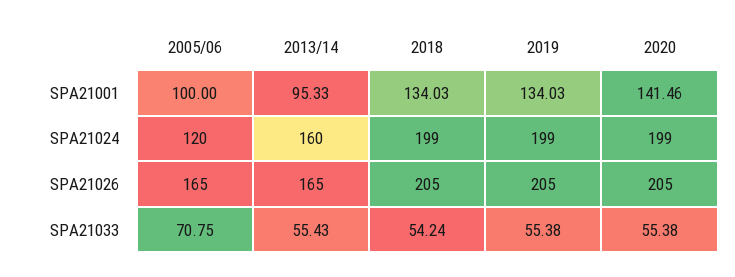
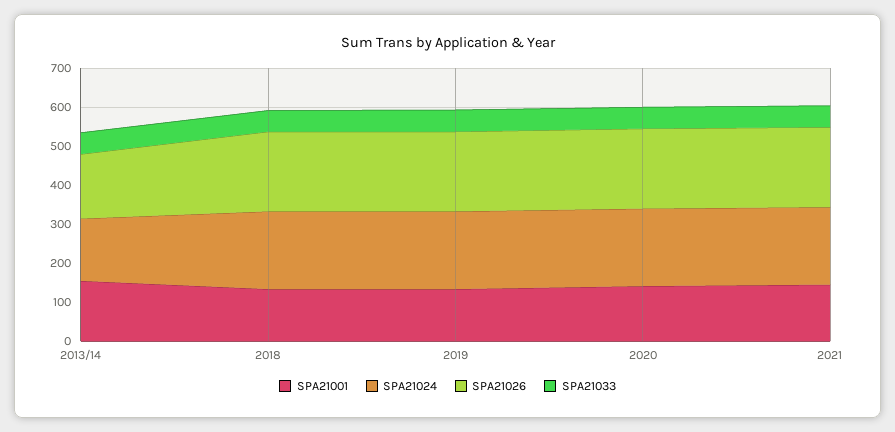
SPA21001, 2005/06: 100 -> none
SPA21001, 2013/14: 95.33 -> 150
SPA21024, 2005/06: 120 -> none
SPA21026, 2005/06: 165 -> none
SPA21033, 2005/06: 70.75 -> none
SPA21001, 2021: none -> 150
SPA21024, 2021: none -> 200
SPA21026, 2021: none -> 200
SPA21033, 2021: none -> 50

